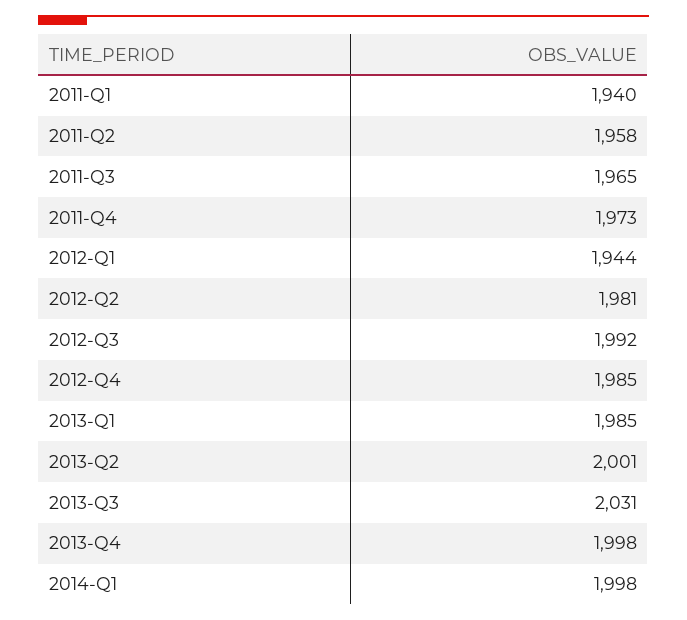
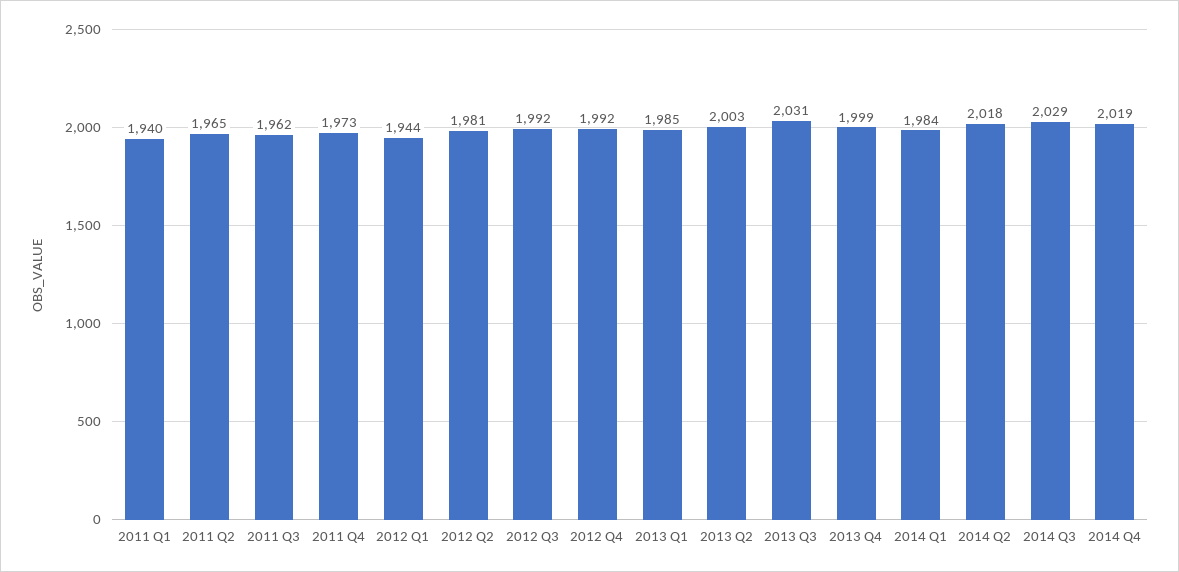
2011-Q2: 1958 -> 1965
2011-Q3: 1965 -> 1962
2012-Q4: 1985 -> 1992
2013-Q2: 2001 -> 2003
2013-Q4: 1998 -> 1999
2014-Q1: 1998 -> 1984
2014 Q2: none -> 2018
2014 Q3: none -> 2029
2014 Q4: none -> 2019

